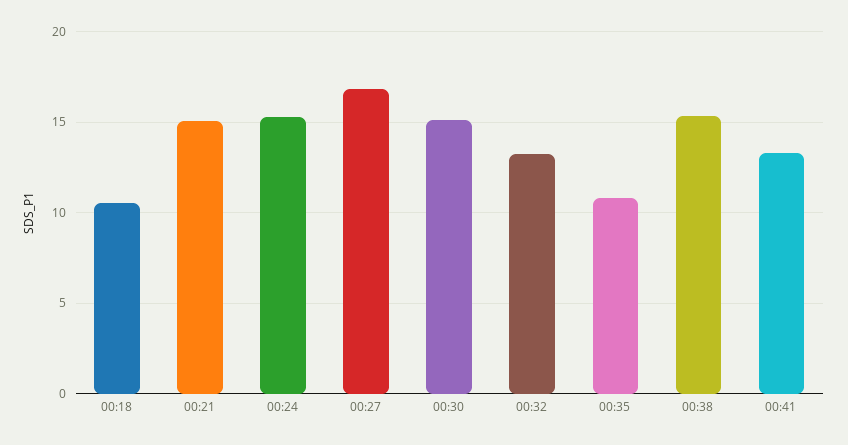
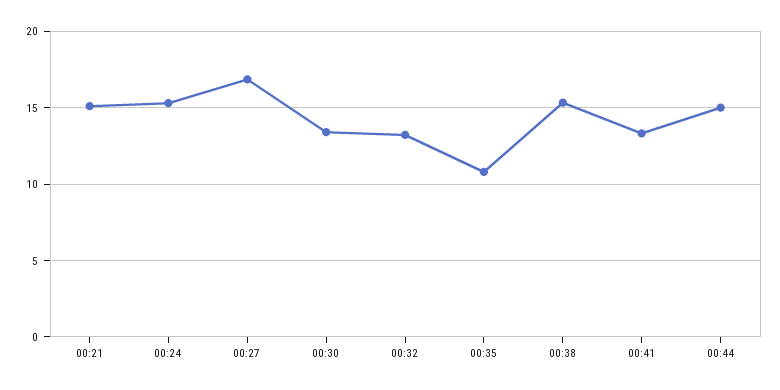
00:18: 10.5 -> none
00:30: 15 -> 13.5
00:44: none -> 15

